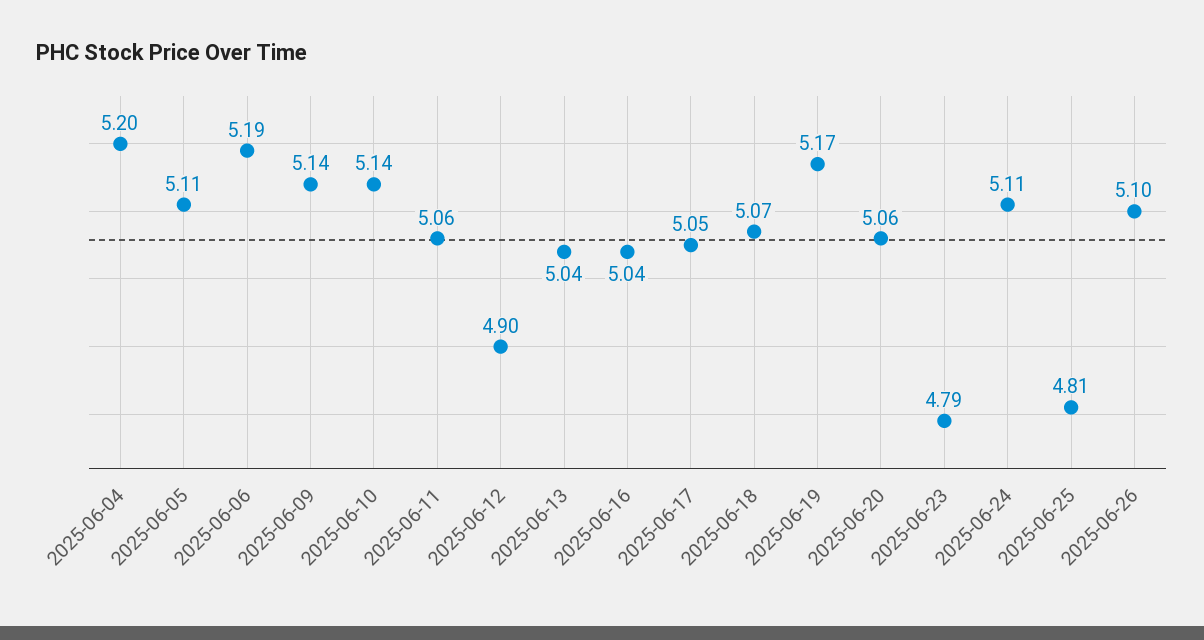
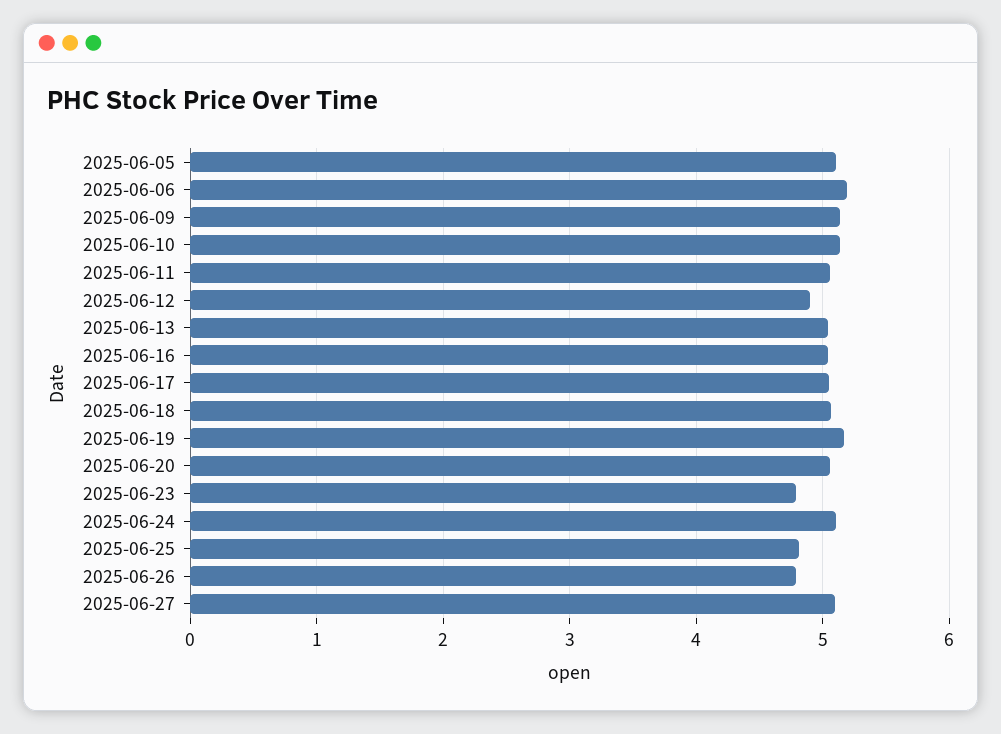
2025-06-04: 5.2 -> none
2025-06-26: 5.1 -> 4.8
2025-06-27: none -> 5.1

